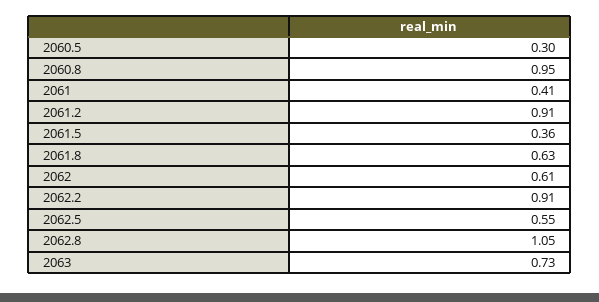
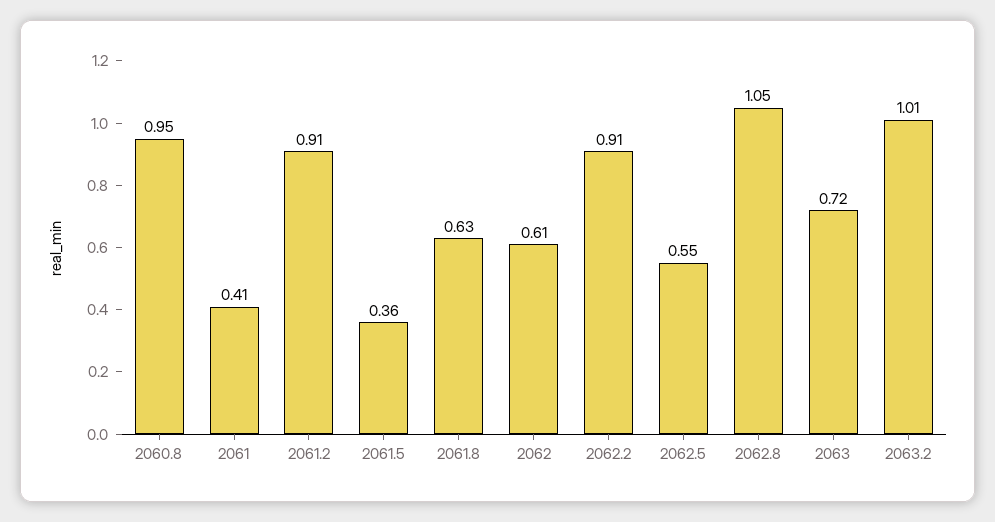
2060.5: 0.3 -> none
2063: 0.73 -> 0.72
2063.2: none -> 1.01

